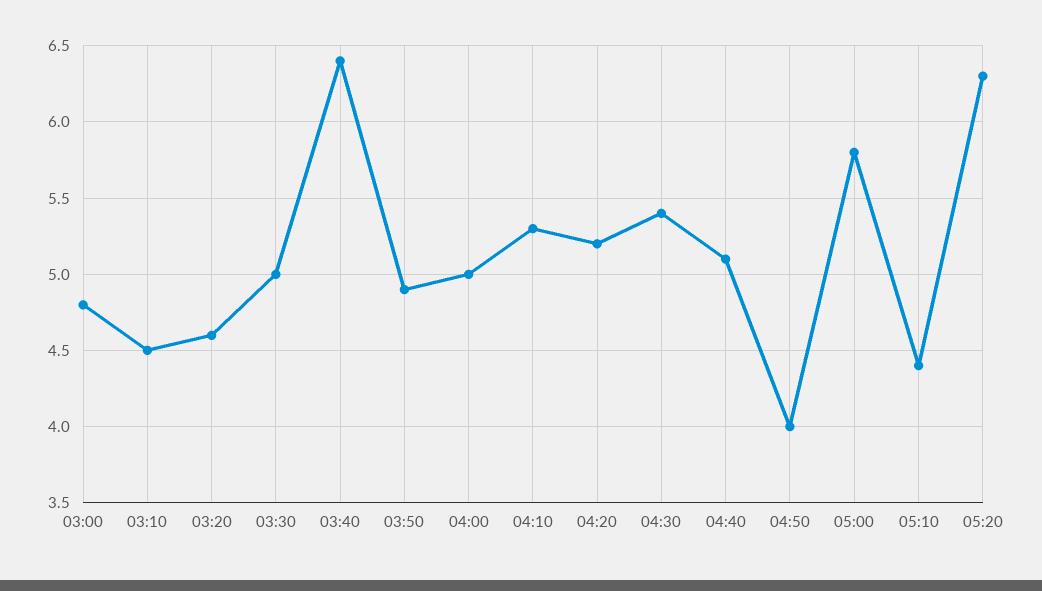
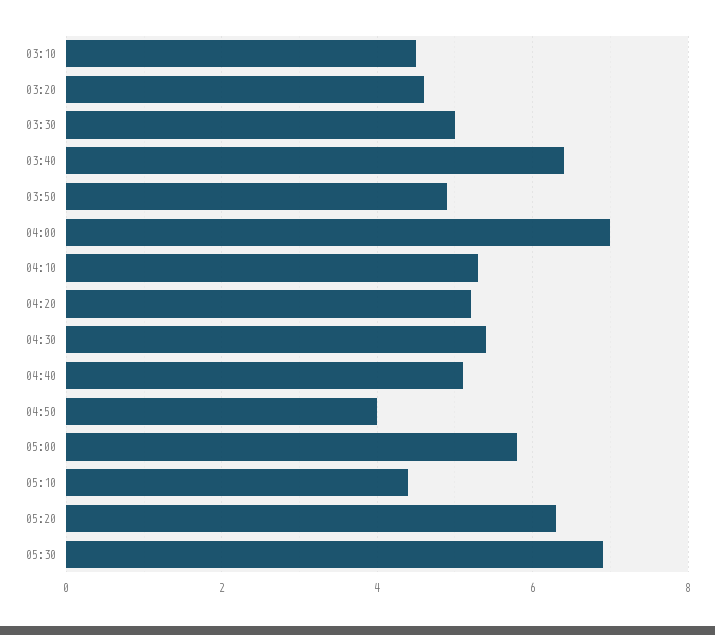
03:00: 4.8 -> none
04:00: 5 -> 7
05:30: none -> 7

